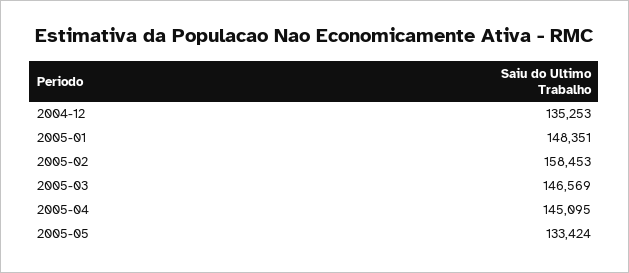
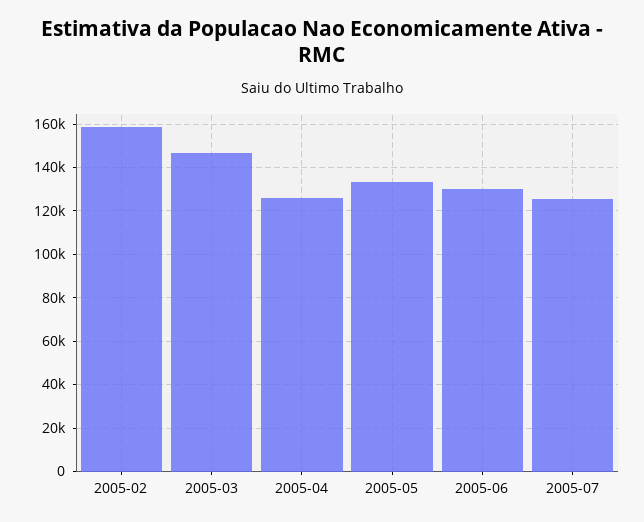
2004-12: 135253 -> none
2005-01: 148351 -> none
2005-04: 145095 -> 125000
2005-06: none -> 130000
2005-07: none -> 125000

